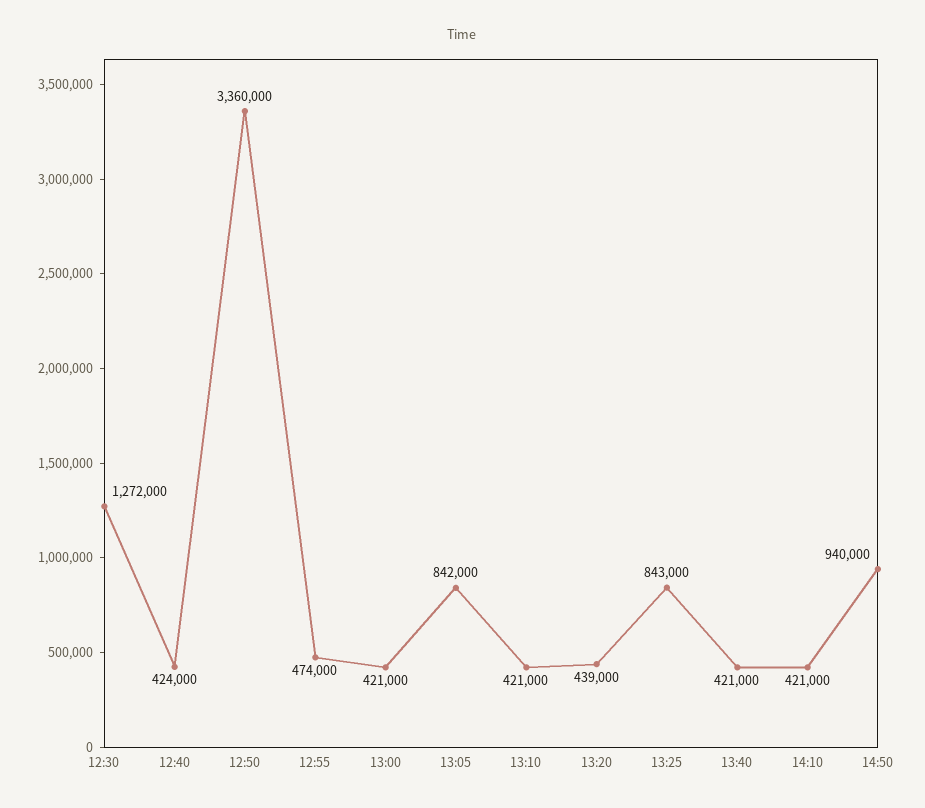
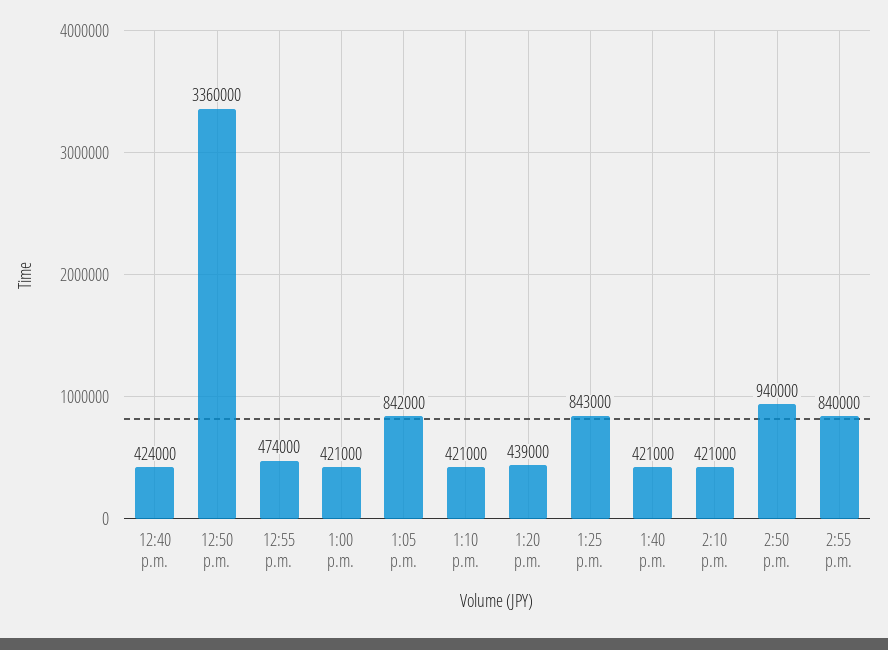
12:30: 1272000 -> none
2:55 p.m.: none -> 840000

